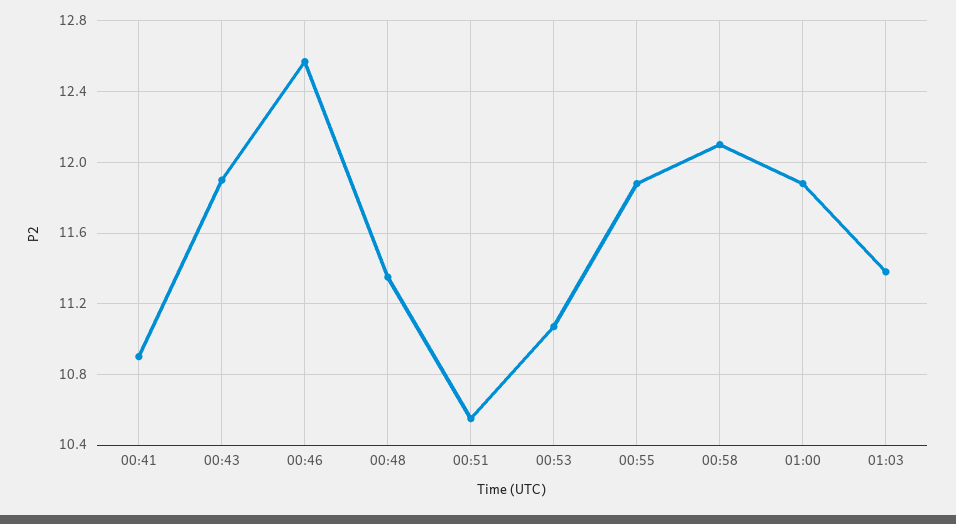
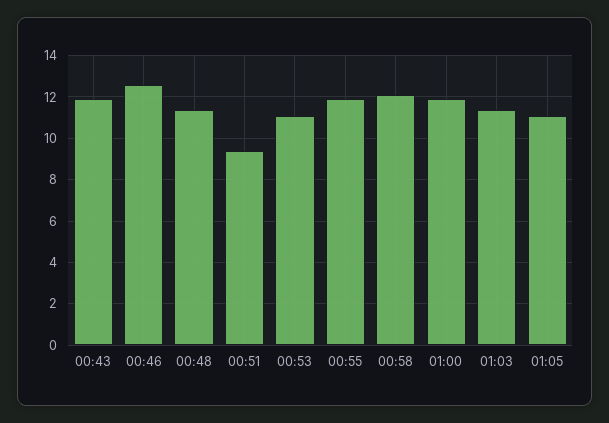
00:41: 10.9 -> none
00:51: 10.55 -> 9.5
01:05: none -> 11

